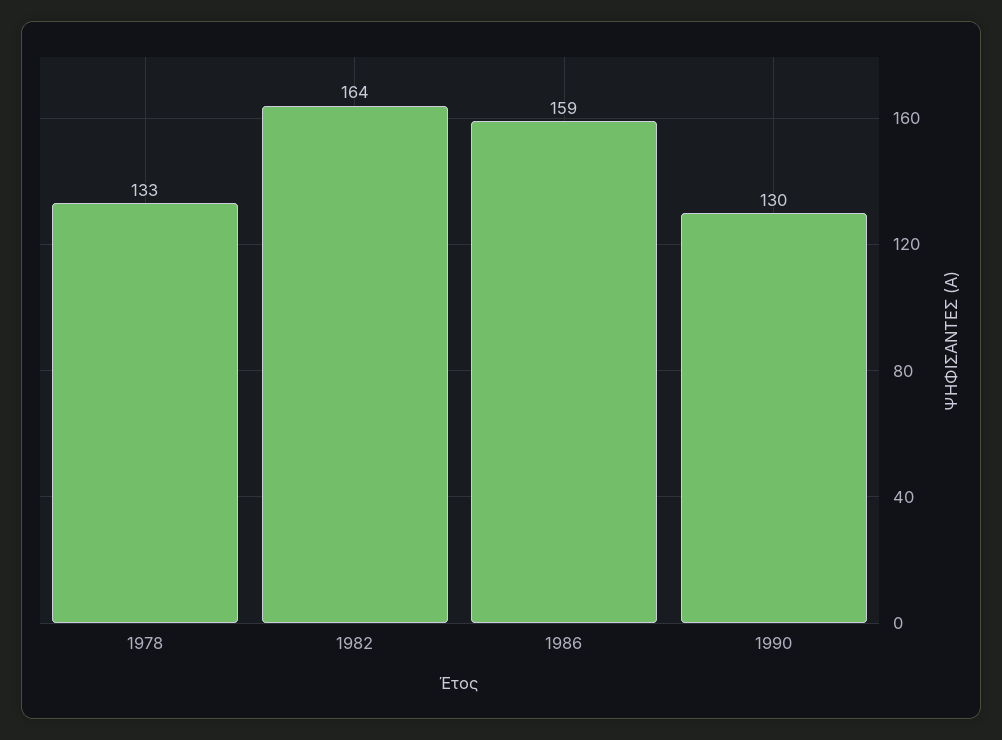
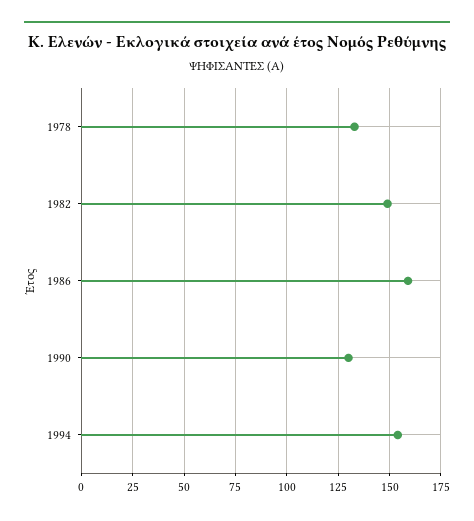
1982: 164 -> 150
1994: none -> 155

